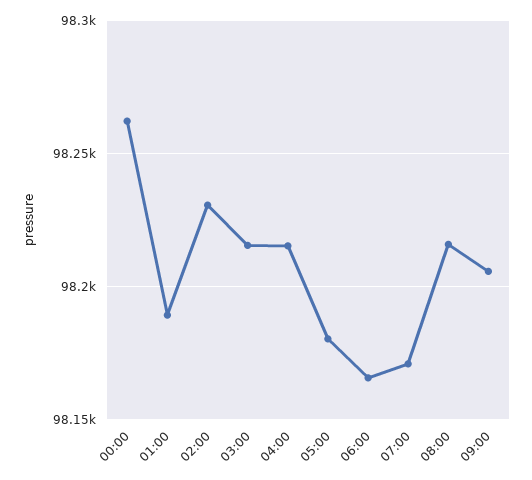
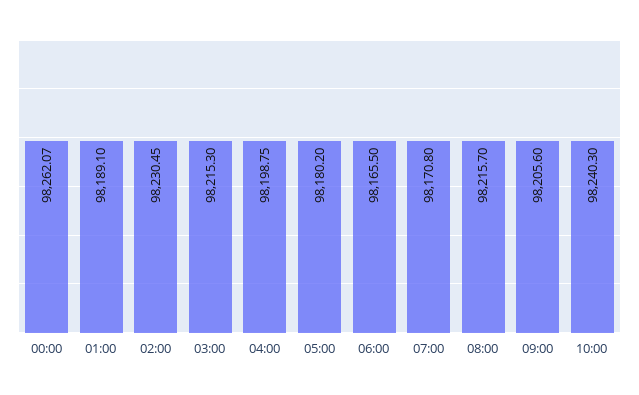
04:00: 98215 -> 98198.75
10:00: none -> 98240.3

